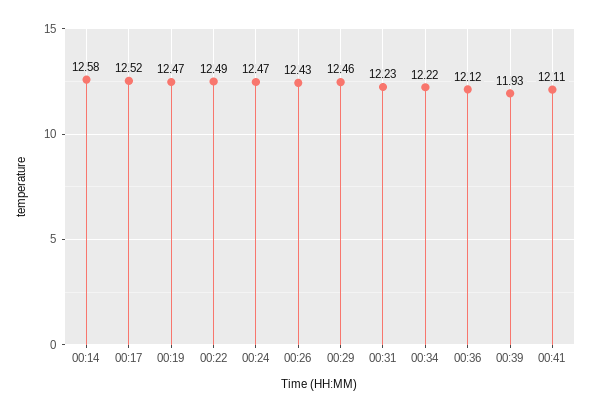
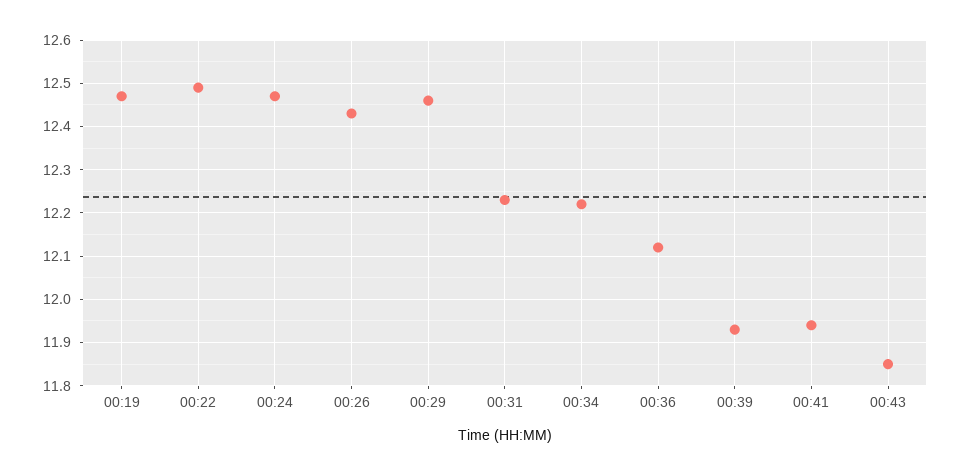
00:14: 12.58 -> none
00:17: 12.52 -> none
00:41: 12.11 -> 11.95
00:43: none -> 11.85

